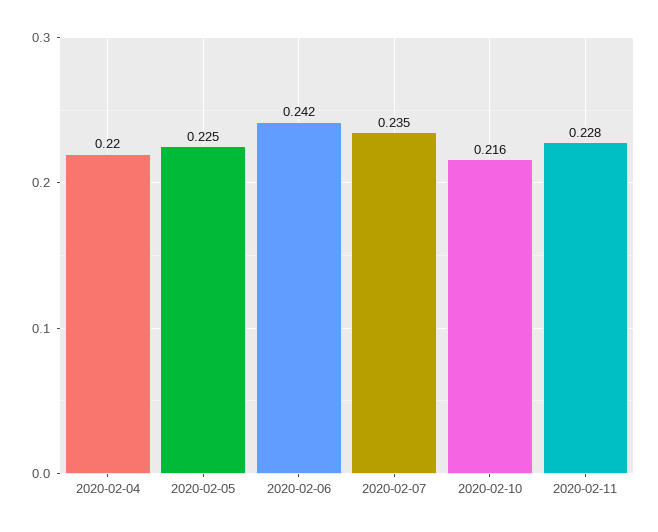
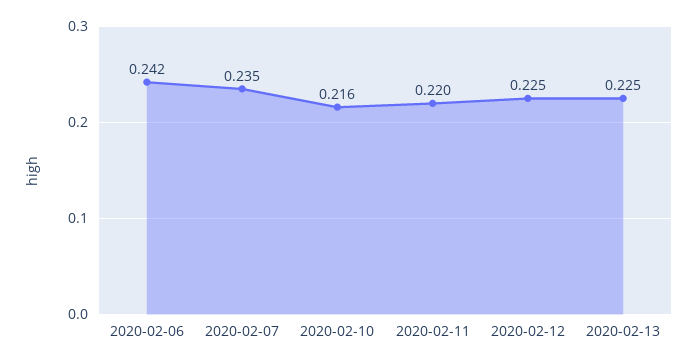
2020-02-04: 0.22 -> none
2020-02-05: 0.225 -> none
2020-02-11: 0.228 -> 0.22
2020-02-12: none -> 0.225
2020-02-13: none -> 0.225

